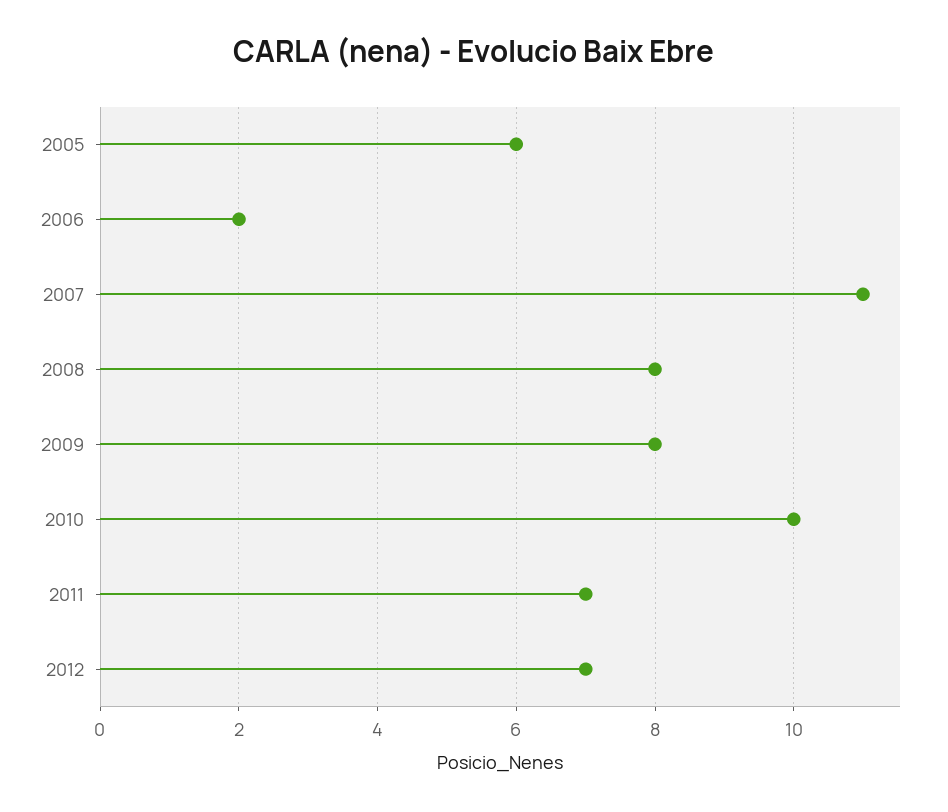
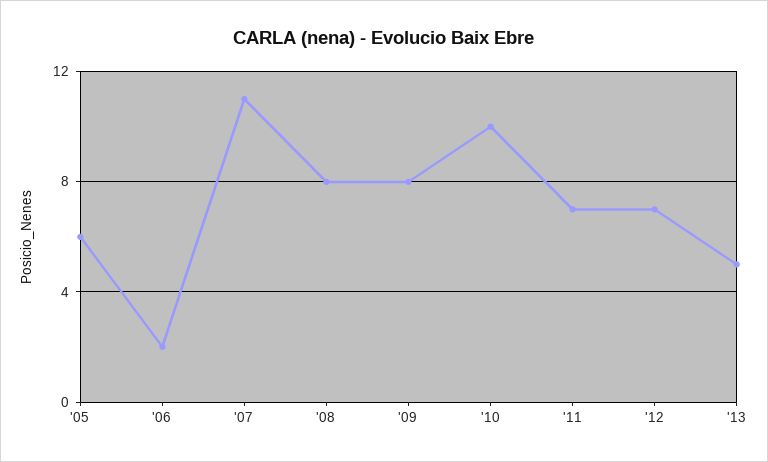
'13: none -> 5

